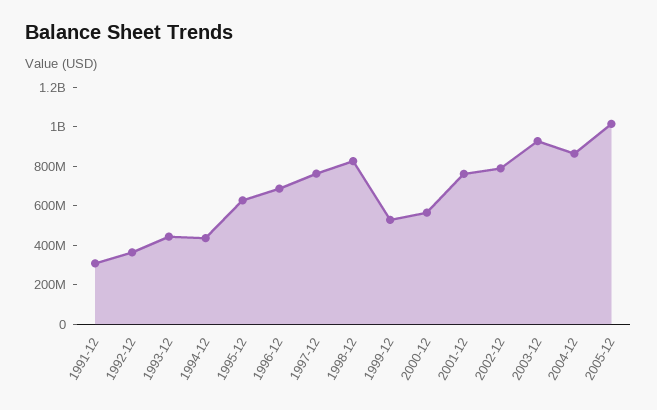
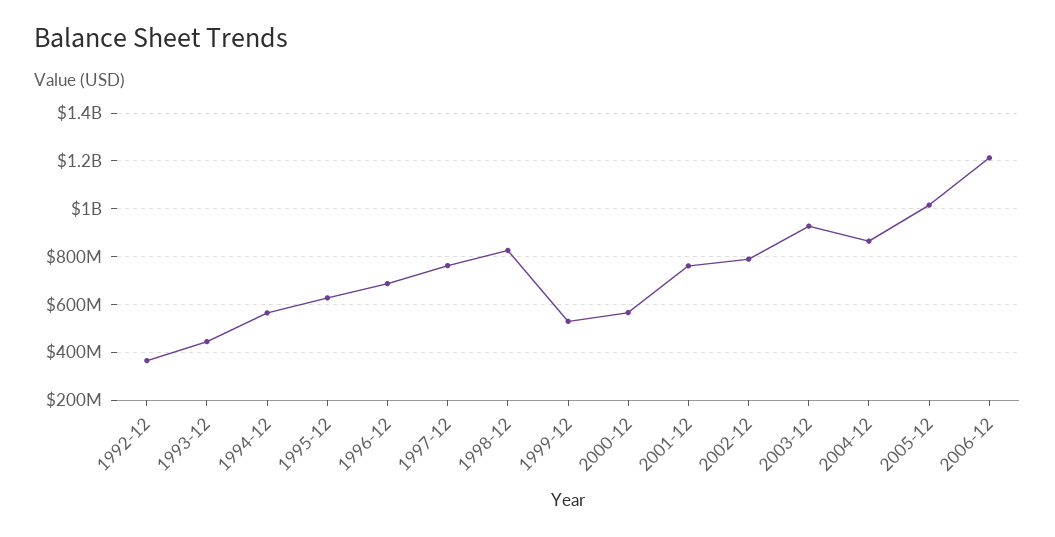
1991-12: 300000000 -> none
1994-12: 450000000 -> 550000000
2006-12: none -> 1200000000

